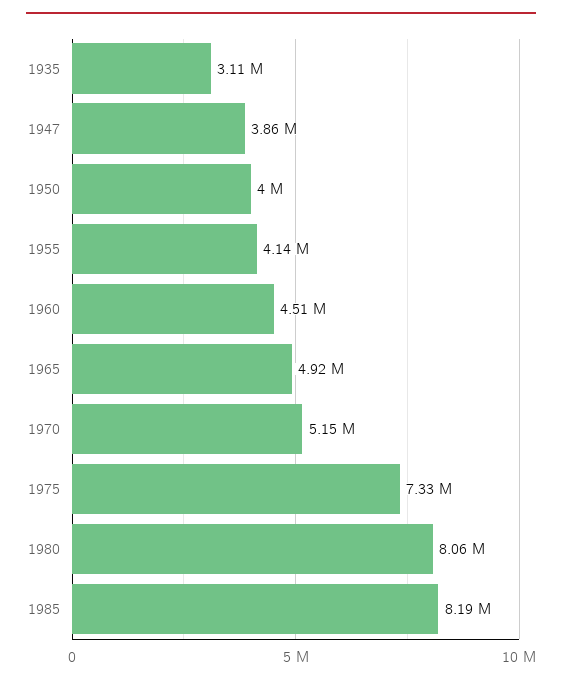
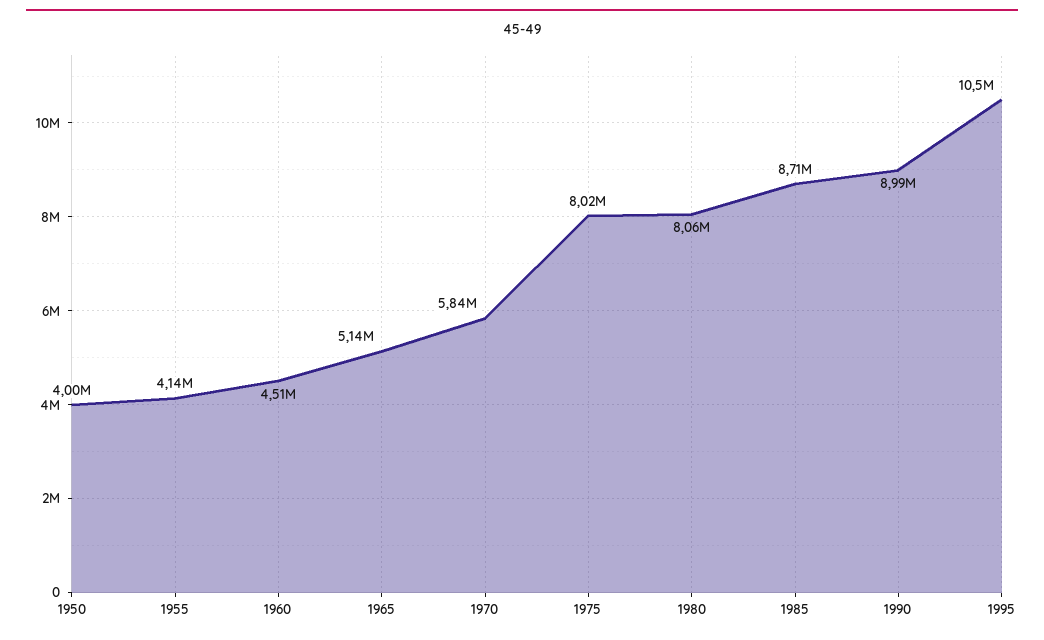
1935: 3110000 -> none
1947: 3860000 -> none
1965: 4920000 -> 5140000
1970: 5150000 -> 5840000
1975: 7330000 -> 8020000
1985: 8190000 -> 8710000
1990: none -> 8990000
1995: none -> 10500000

